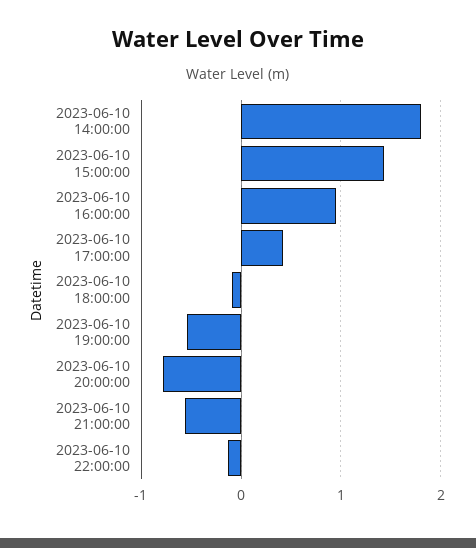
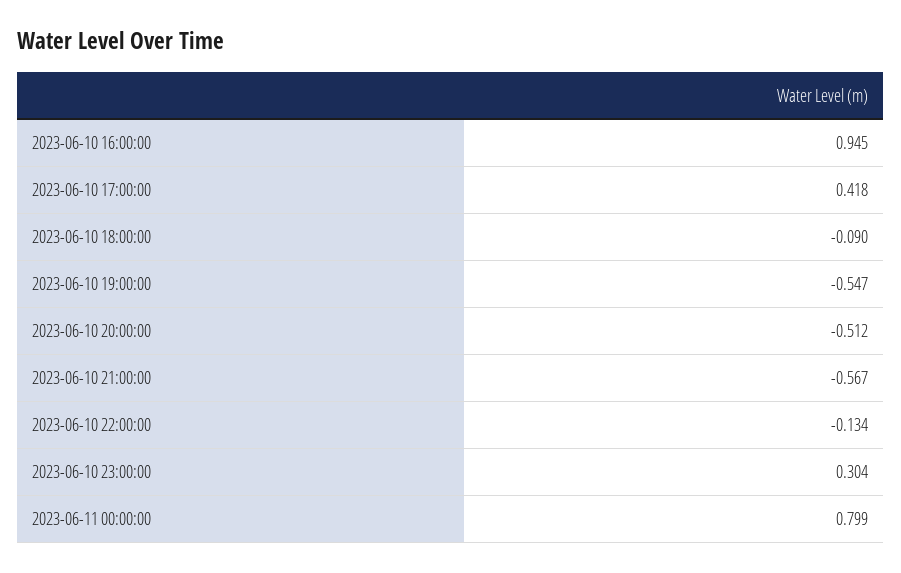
2023-06-10 14:00:00: 1.8 -> none
2023-06-10 15:00:00: 1.4 -> none
2023-06-10 20:00:00: -0.8 -> -0.512
2023-06-10 23:00:00: none -> 0.304
2023-06-11 00:00:00: none -> 0.799

